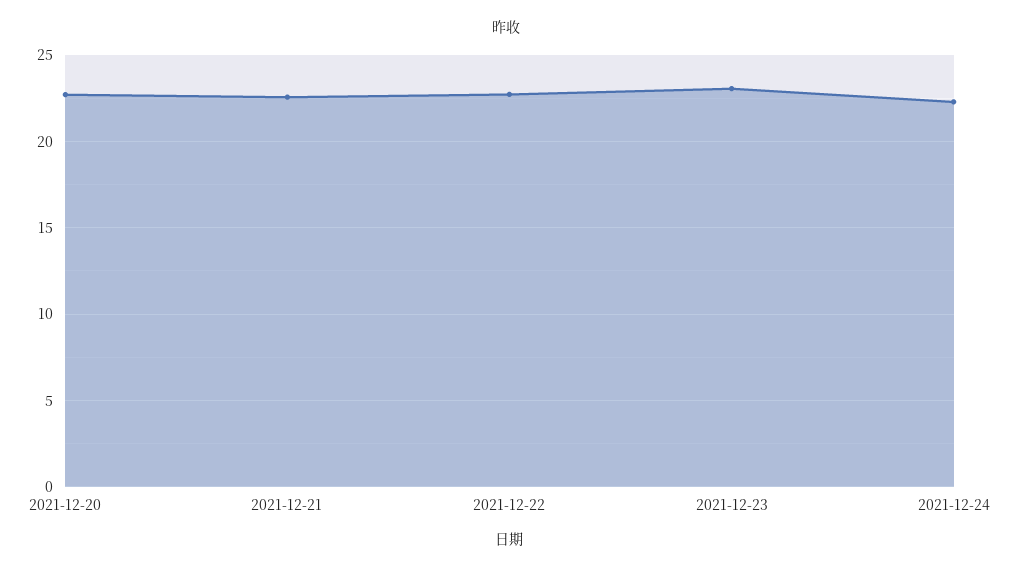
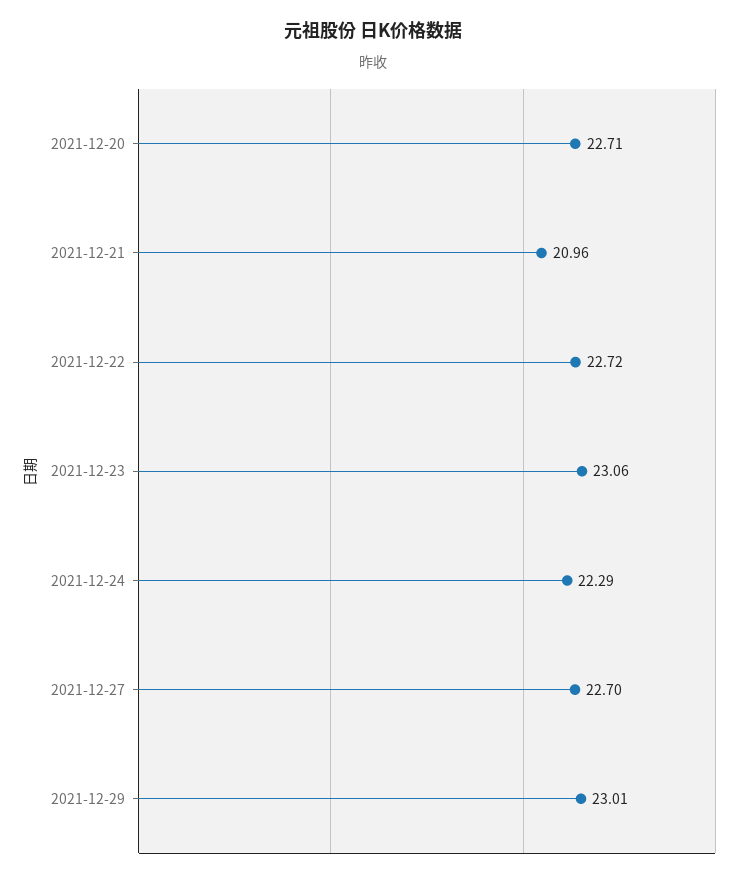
2021-12-21: 22.5 -> 20.96
2021-12-27: none -> 22.7
2021-12-29: none -> 23.01

